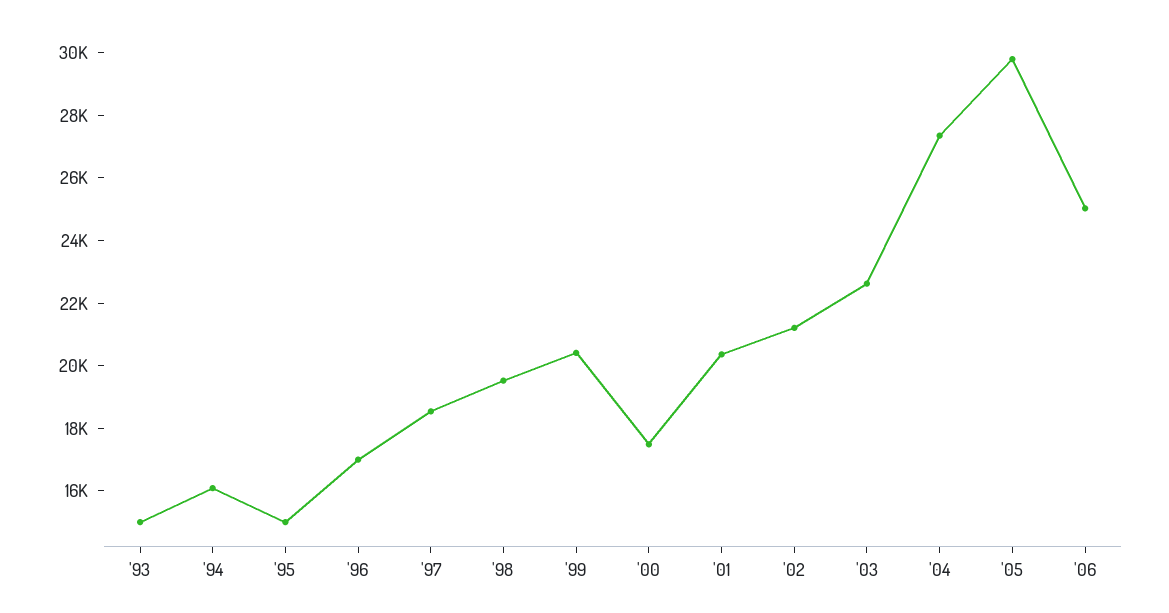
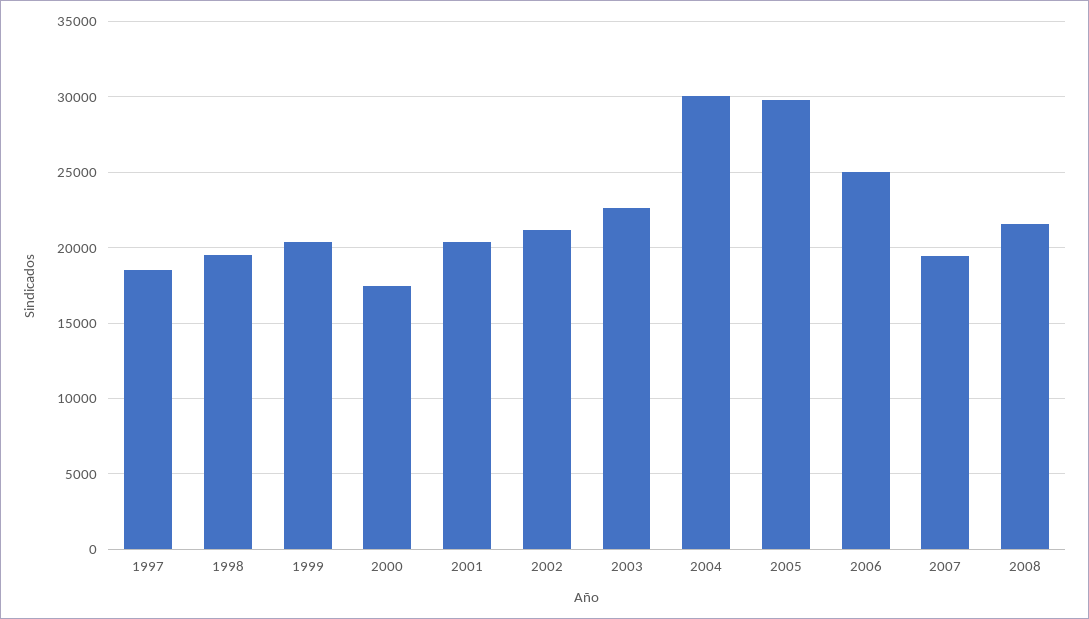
'93: 15000 -> none
'94: 16000 -> none
'95: 15000 -> none
'96: 17000 -> none
'04: 27500 -> 30000
2007: none -> 19500
2008: none -> 21500

